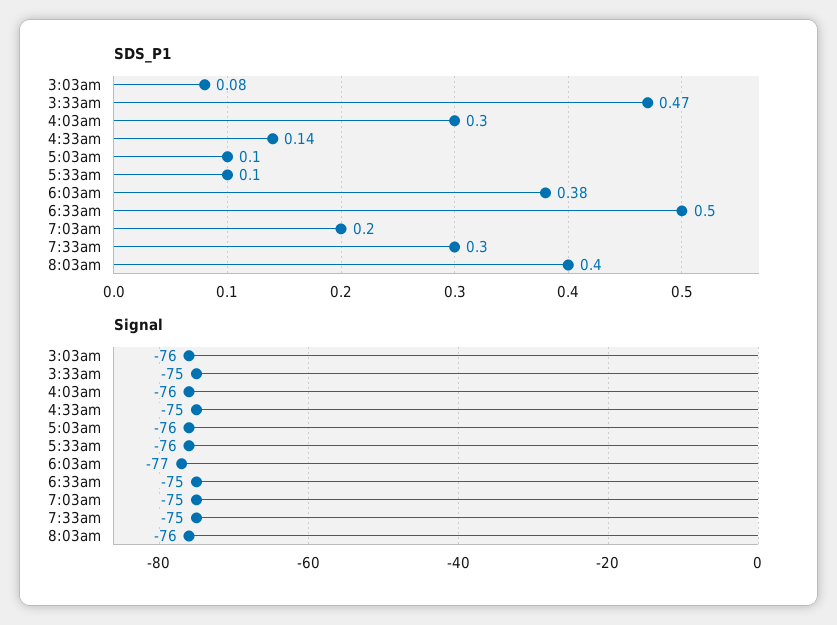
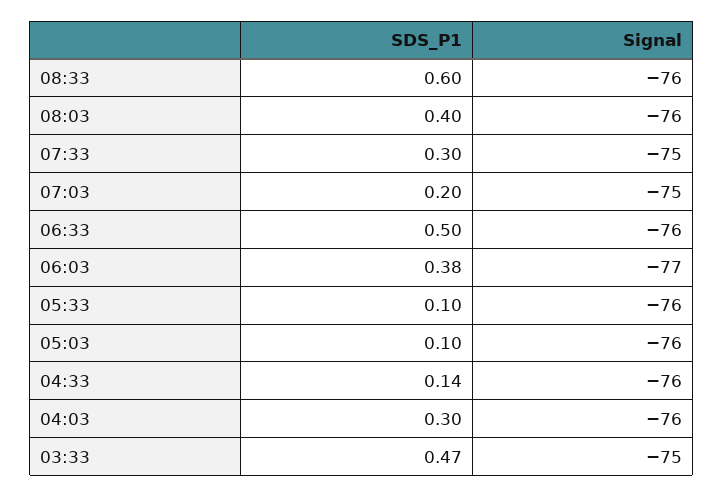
SDS_P1, 3:03am: 0.08 -> none
Signal, 3:03am: -76 -> none
Signal, 4:33am: -75 -> -76
Signal, 6:33am: -75 -> -76
SDS_P1, 08:33: none -> 0.6
Signal, 08:33: none -> -76

